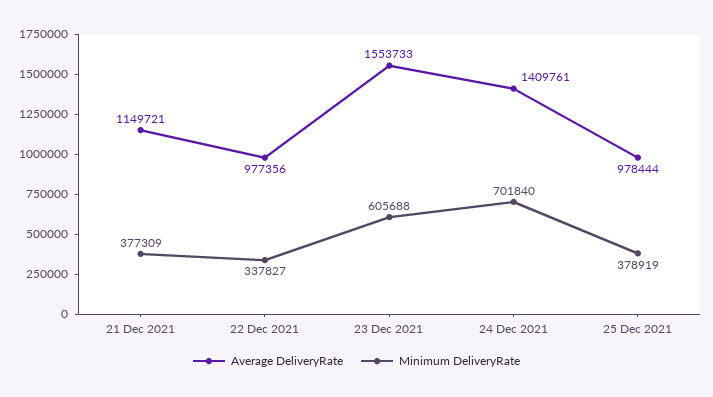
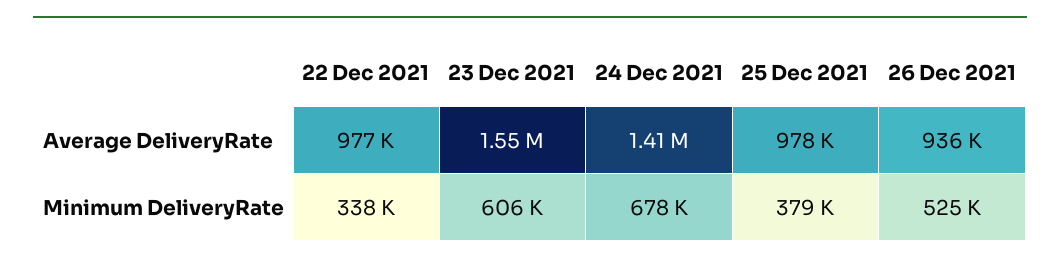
Average DeliveryRate, 21 Dec 2021: 1149721 -> none
Minimum DeliveryRate, 21 Dec 2021: 377309 -> none
Minimum DeliveryRate, 24 Dec 2021: 701840 -> 678000
Average DeliveryRate, 26 Dec 2021: none -> 936000
Minimum DeliveryRate, 26 Dec 2021: none -> 525000

